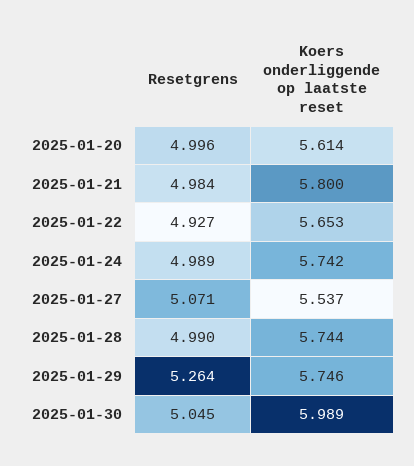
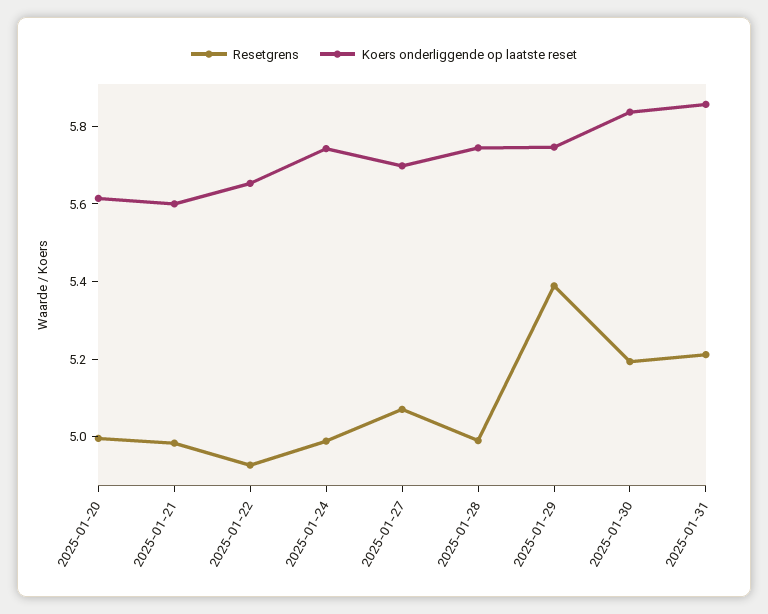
Koers onderliggende op laatste reset, 2025-01-21: 5.8 -> 5.6
Koers onderliggende op laatste reset, 2025-01-27: 5.537 -> 5.7
Resetgrens, 2025-01-29: 5.264 -> 5.4
Resetgrens, 2025-01-30: 5.045 -> 5.2
Koers onderliggende op laatste reset, 2025-01-30: 5.989 -> 5.85
Resetgrens, 2025-01-31: none -> 5.2
Koers onderliggende op laatste reset, 2025-01-31: none -> 5.85

